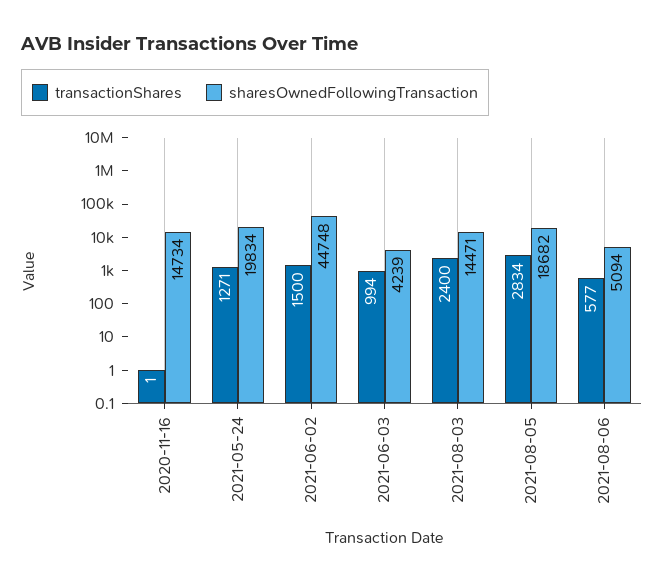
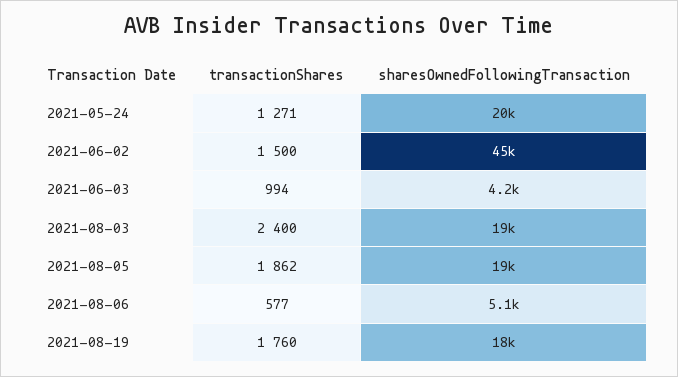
transactionShares, 2020-11-16: 1 -> none
sharesOwnedFollowingTransaction, 2020-11-16: 14734 -> none
sharesOwnedFollowingTransaction, 2021-08-03: 14471 -> 19000
transactionShares, 2021-08-05: 2834 -> 1862
transactionShares, 2021-08-19: none -> 1760
sharesOwnedFollowingTransaction, 2021-08-19: none -> 18000

